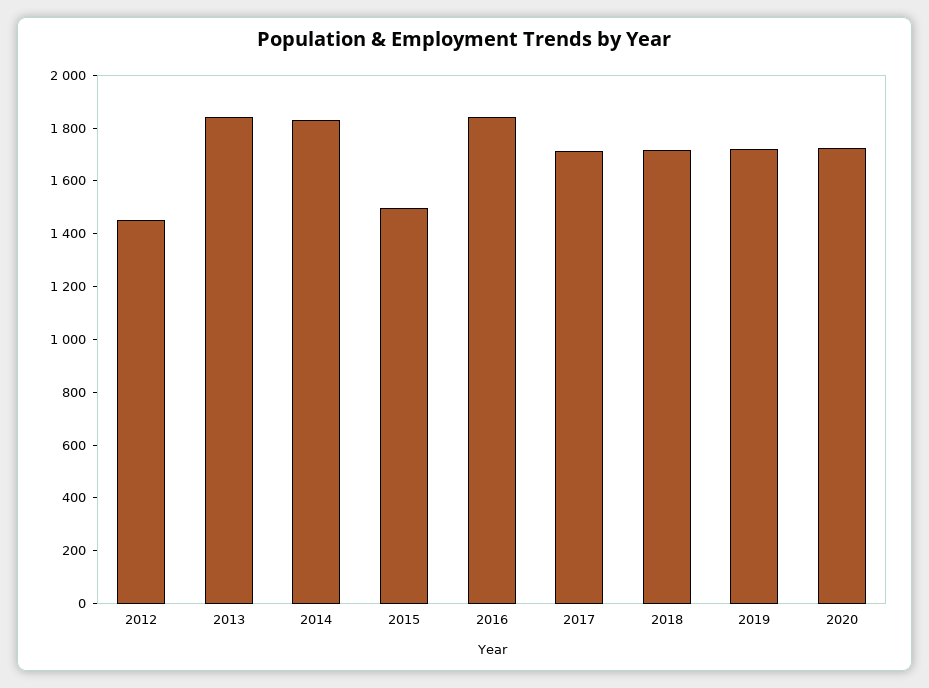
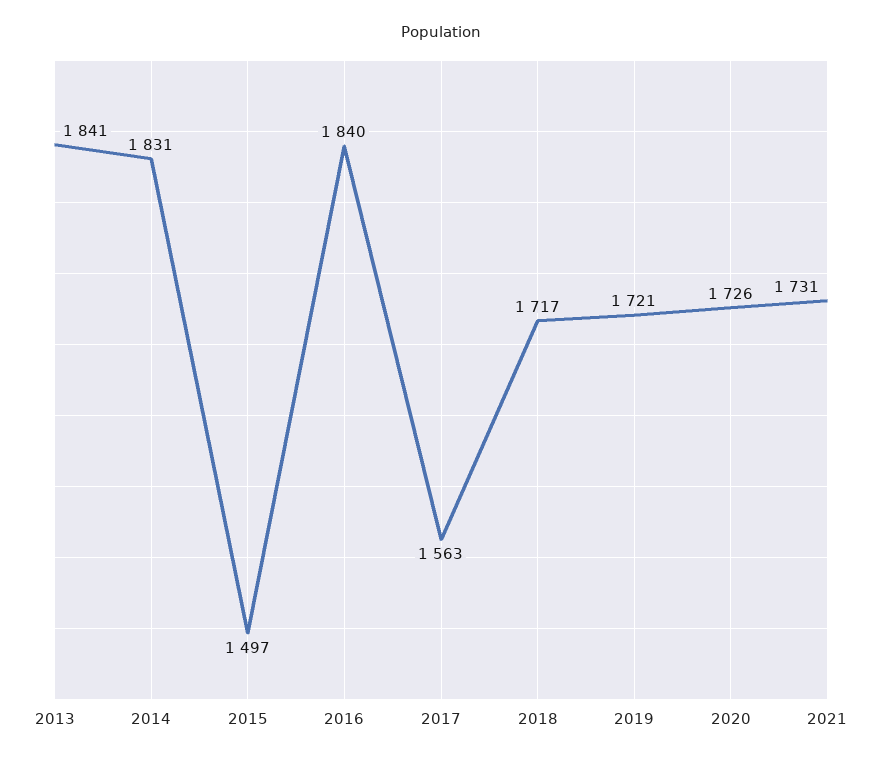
2012: 1450 -> none
2017: 1700 -> 1563
2021: none -> 1731

